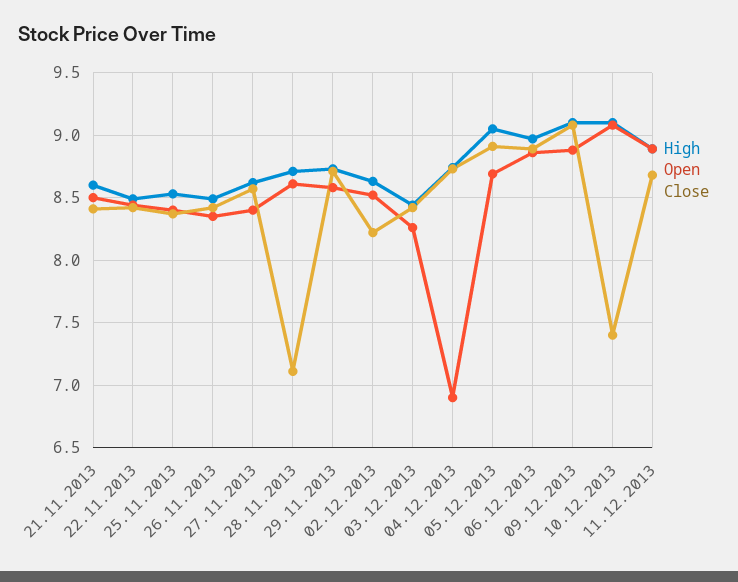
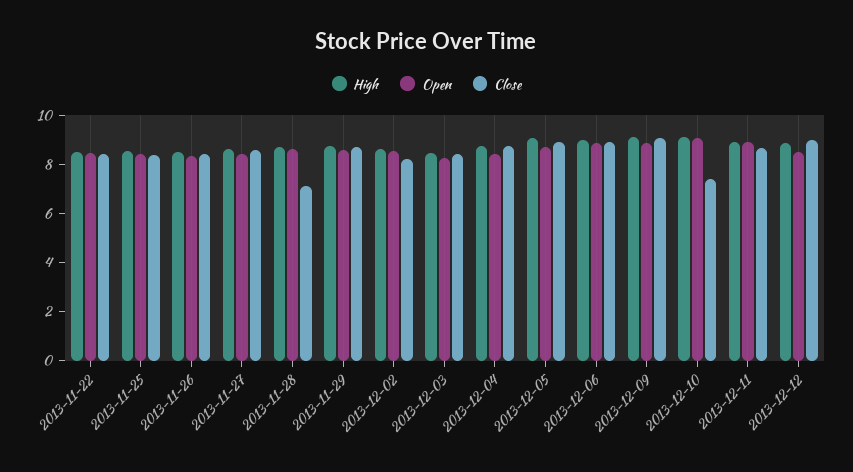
High, 21.11.2013: 8.6 -> none
Open, 21.11.2013: 8.5 -> none
Close, 21.11.2013: 8.4 -> none
Open, 04.12.2013: 6.9 -> 8.5
High, 2013-12-12: none -> 9
Open, 2013-12-12: none -> 8.5
Close, 2013-12-12: none -> 9

